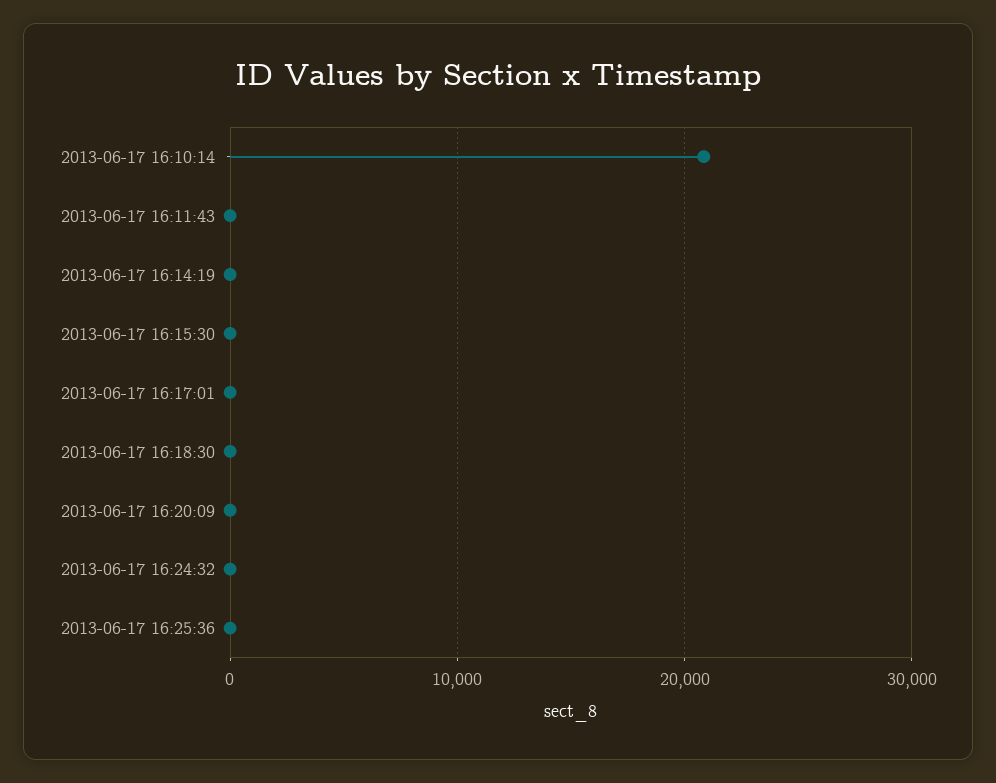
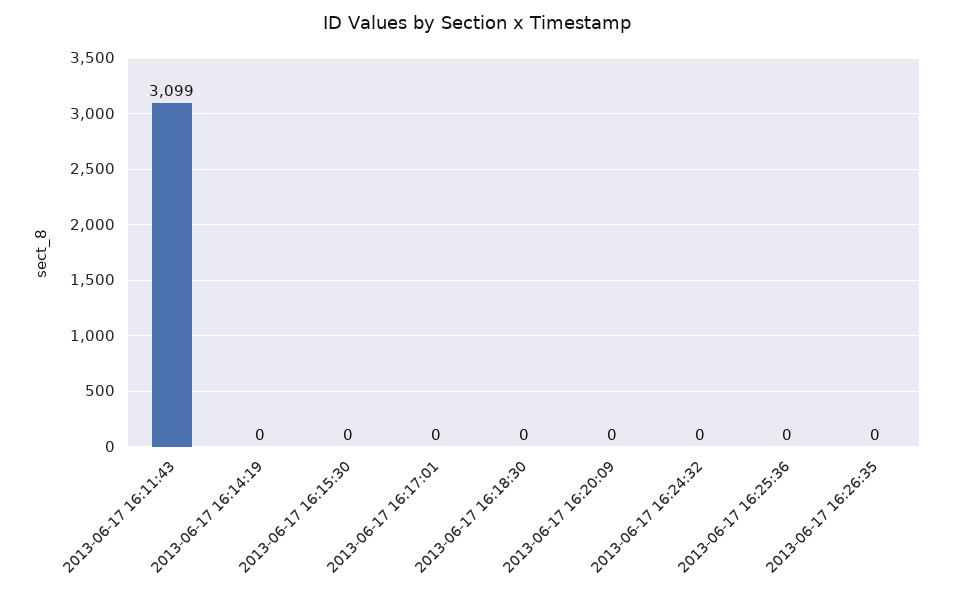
2013-06-17 16:10:14: 21000 -> none
2013-06-17 16:11:43: 0 -> 3099
2013-06-17 16:26:35: none -> 0

